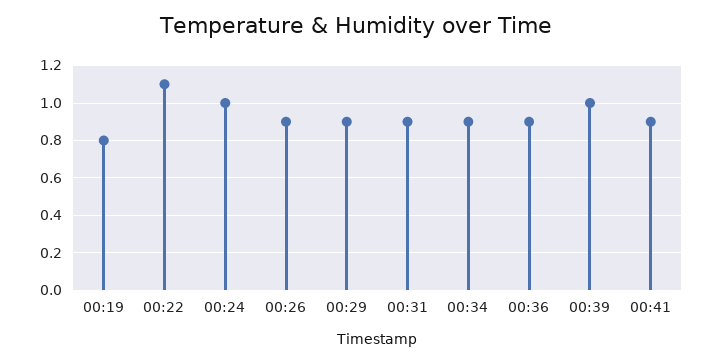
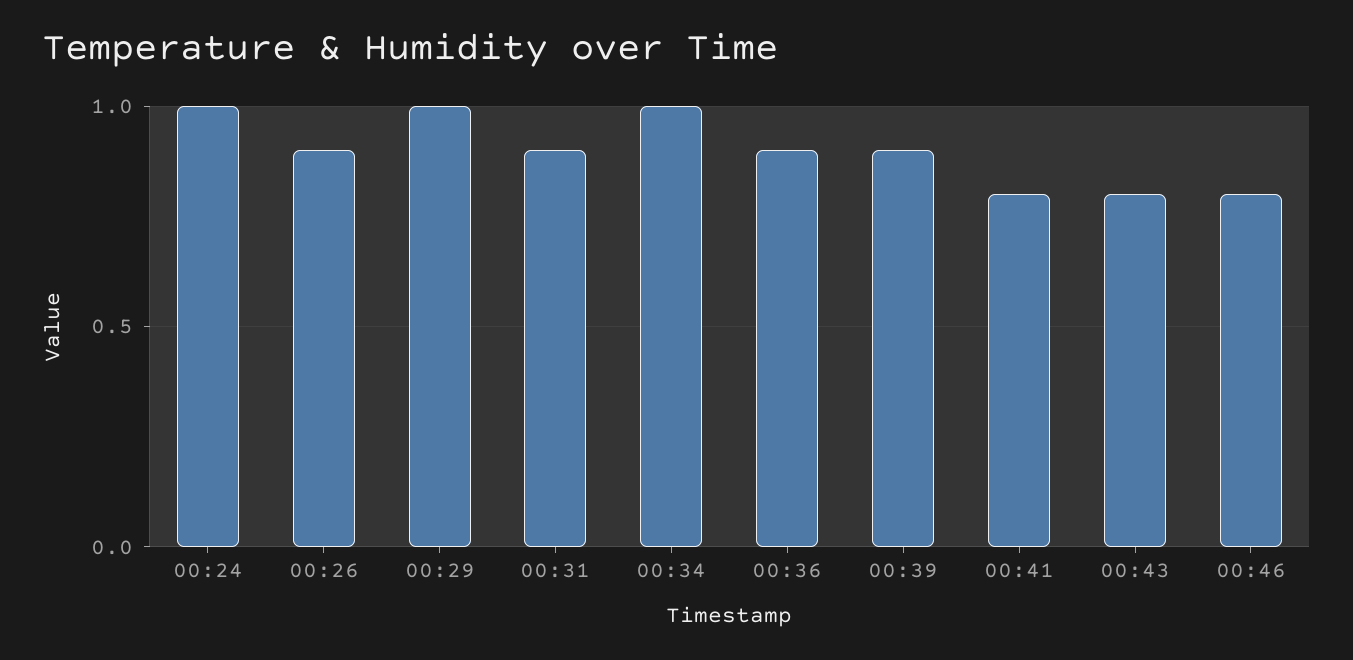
00:19: 0.8 -> none
00:22: 1.1 -> none
00:29: 0.9 -> 1
00:34: 0.9 -> 1
00:39: 1 -> 0.9
00:41: 0.9 -> 0.8
00:43: none -> 0.8
00:46: none -> 0.8

